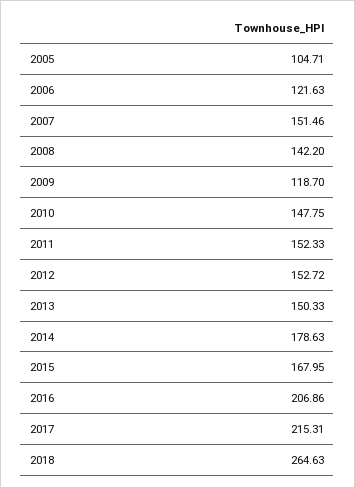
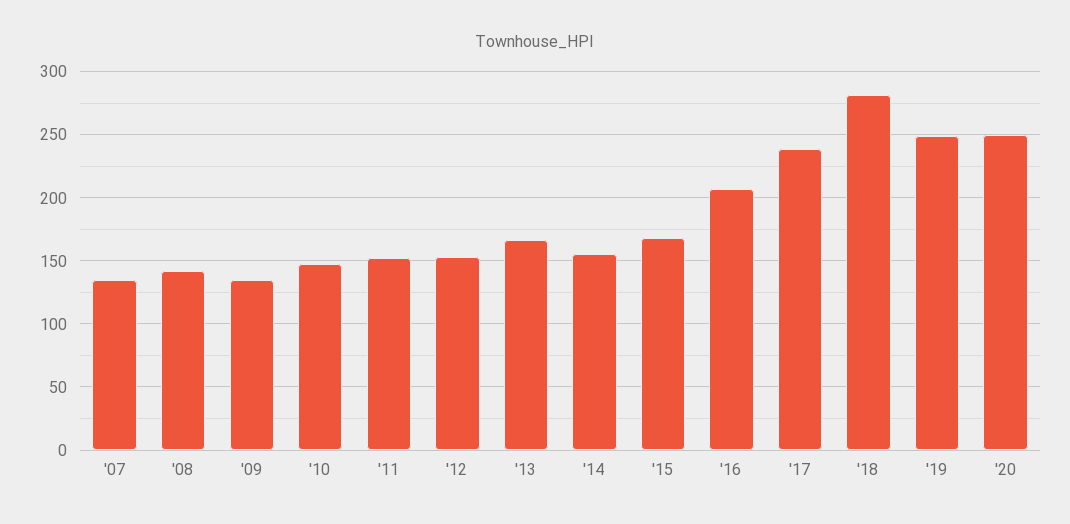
2005: 104.71 -> none
2006: 121.63 -> none
2007: 151.46 -> 135
2009: 118.7 -> 135
2013: 150.33 -> 165
2014: 178.63 -> 155
2017: 215.31 -> 240
2018: 264.63 -> 280
'19: none -> 250
'20: none -> 250

